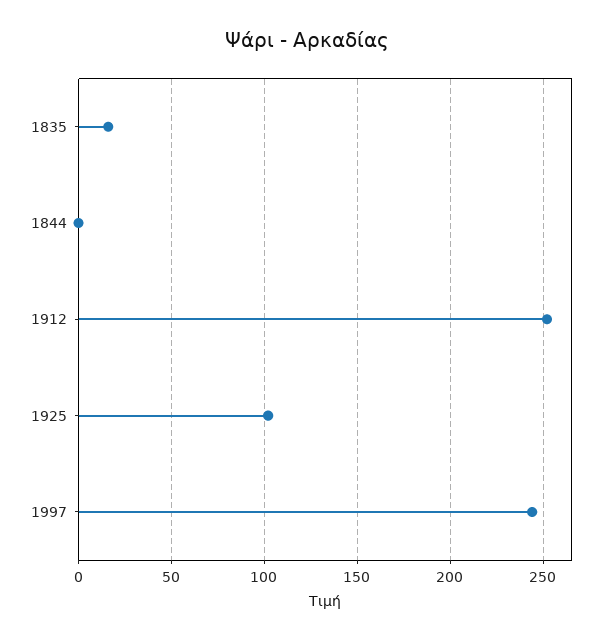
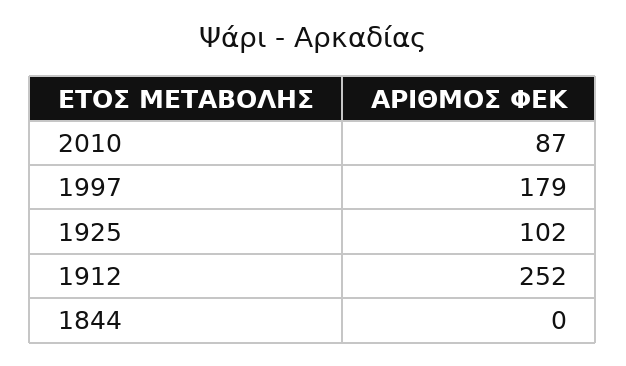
1835: 15 -> none
1997: 245 -> 179
2010: none -> 87

